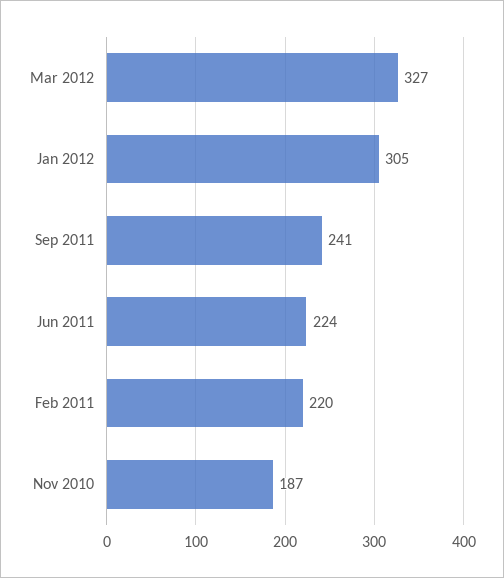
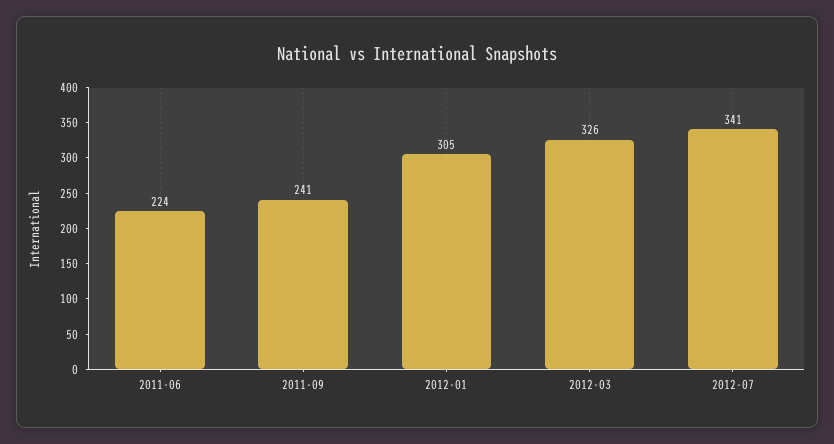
Mar 2012: 327 -> 326
Feb 2011: 220 -> none
Nov 2010: 187 -> none
2012-07: none -> 341

